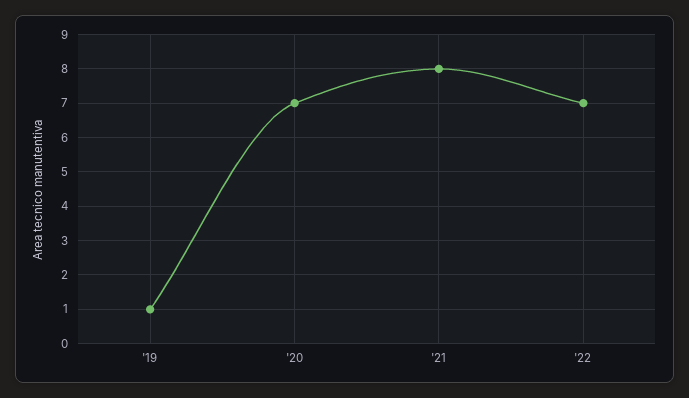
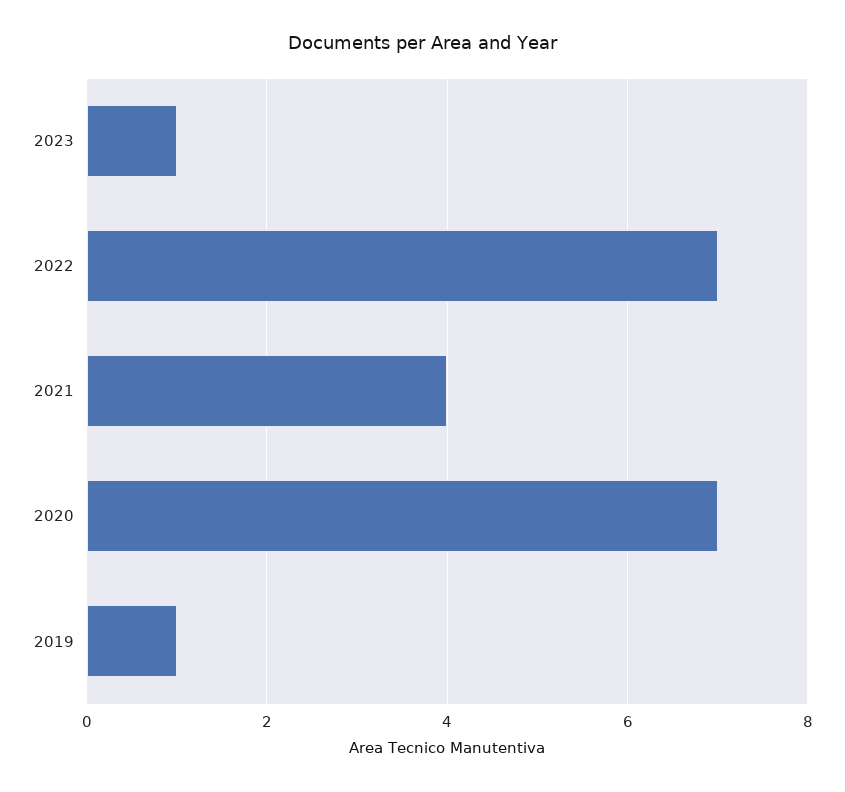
'21: 8 -> 4
2023: none -> 1

